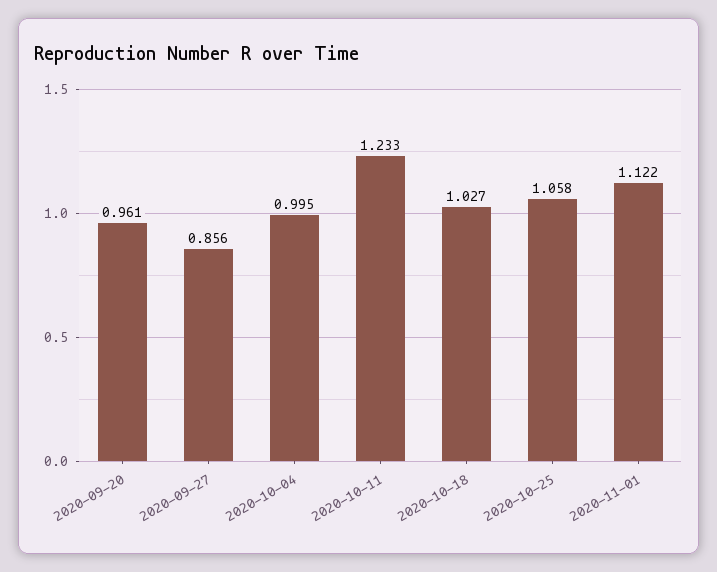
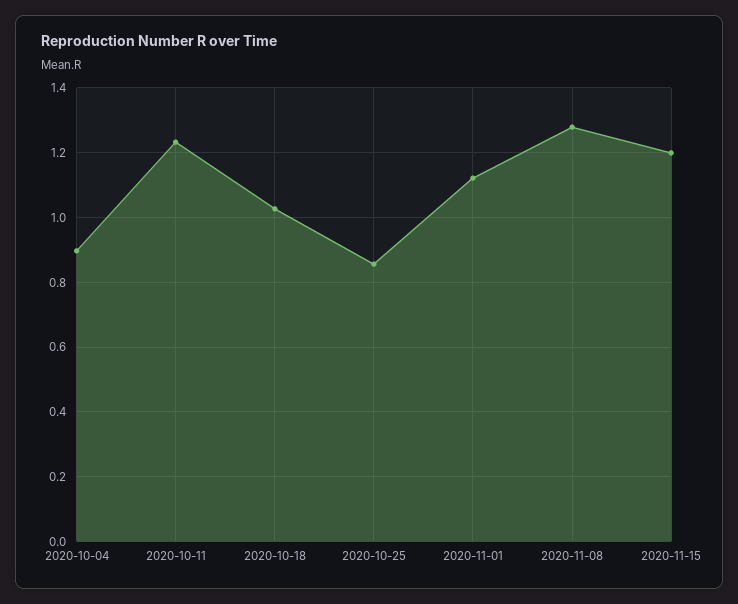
2020-09-20: 0.961 -> none
2020-09-27: 0.856 -> none
2020-10-04: 0.995 -> 0.9
2020-10-25: 1.058 -> 0.86
2020-11-08: none -> 1.28
2020-11-15: none -> 1.2

